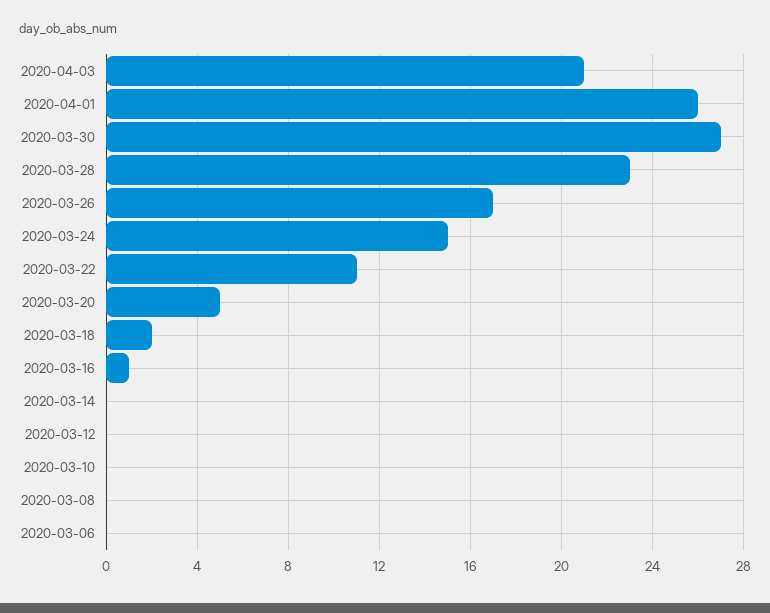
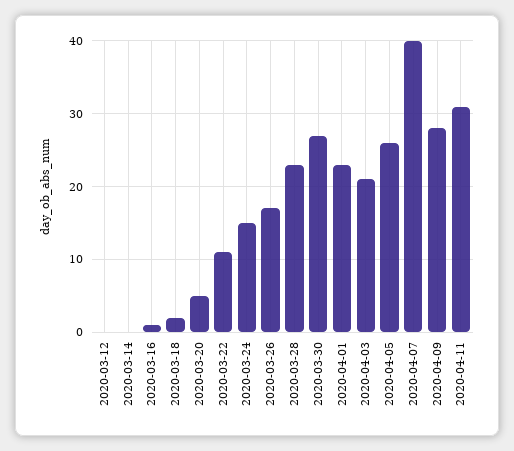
2020-04-01: 26 -> 23
2020-03-10: 0 -> none
2020-03-08: 0 -> none
2020-03-06: 0 -> none
2020-04-05: none -> 26
2020-04-07: none -> 40
2020-04-09: none -> 28
2020-04-11: none -> 31

